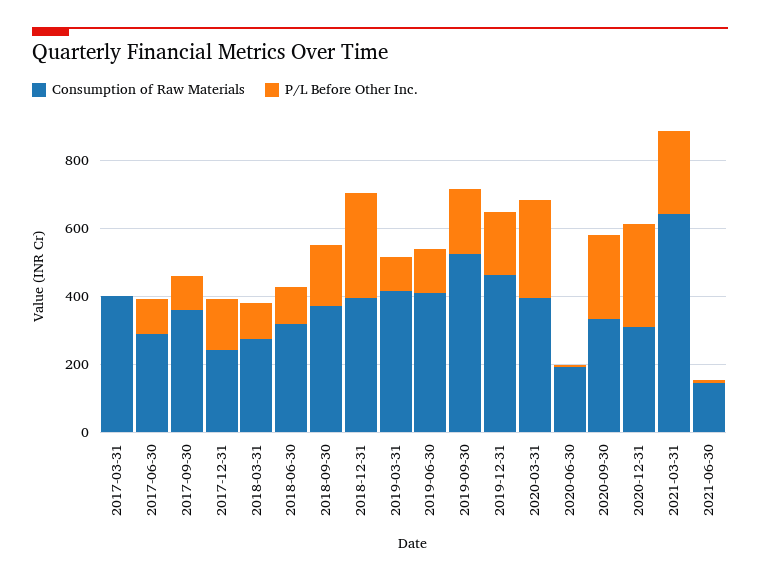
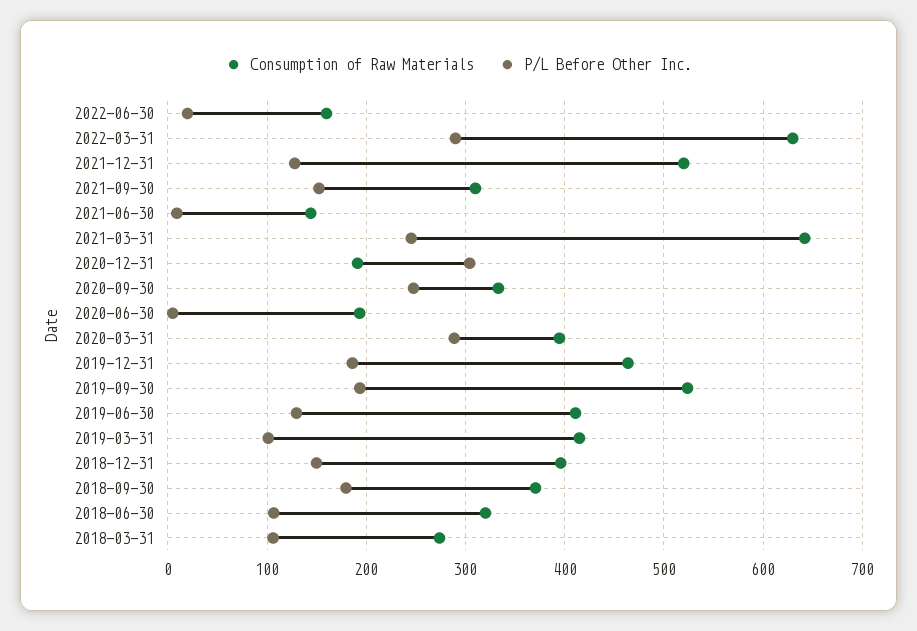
Consumption of Raw Materials, 2017-03-31: 400 -> none
P/L Before Other Inc., 2017-03-31: 0 -> none
Consumption of Raw Materials, 2017-06-30: 300 -> none
P/L Before Other Inc., 2017-06-30: 100 -> none
Consumption of Raw Materials, 2017-09-30: 350 -> none
P/L Before Other Inc., 2017-09-30: 100 -> none
Consumption of Raw Materials, 2017-12-31: 250 -> none
P/L Before Other Inc., 2017-12-31: 150 -> none
P/L Before Other Inc., 2018-12-31: 300 -> 150
Consumption of Raw Materials, 2020-12-31: 300 -> 190
Consumption of Raw Materials, 2022-06-30: none -> 160
P/L Before Other Inc., 2022-06-30: none -> 20
Consumption of Raw Materials, 2022-03-31: none -> 630
P/L Before Other Inc., 2022-03-31: none -> 290
Consumption of Raw Materials, 2021-12-31: none -> 520
P/L Before Other Inc., 2021-12-31: none -> 130
Consumption of Raw Materials, 2021-09-30: none -> 310
P/L Before Other Inc., 2021-09-30: none -> 150

